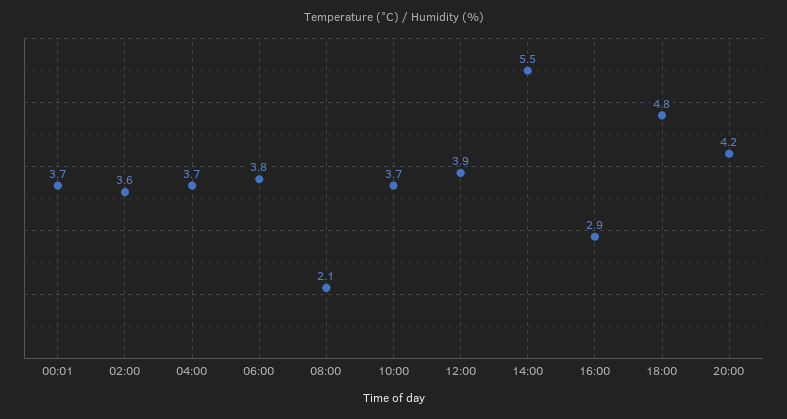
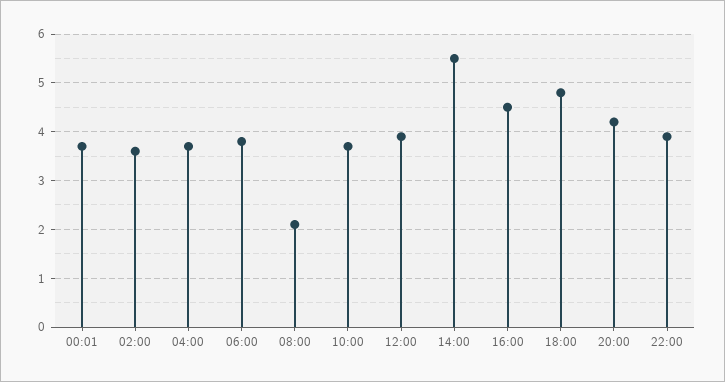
16:00: 2.9 -> 4.5
22:00: none -> 4

